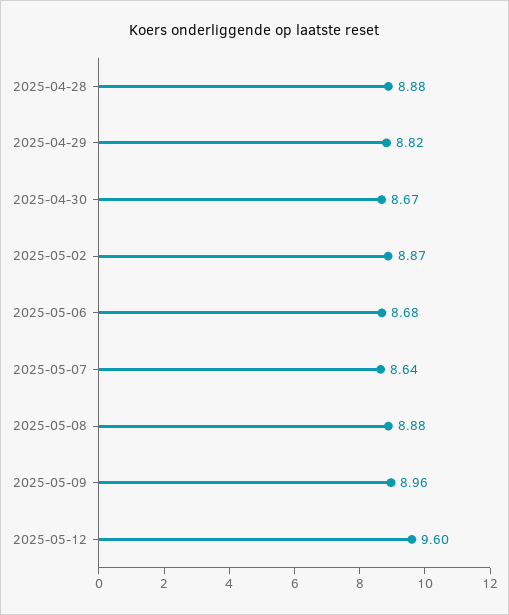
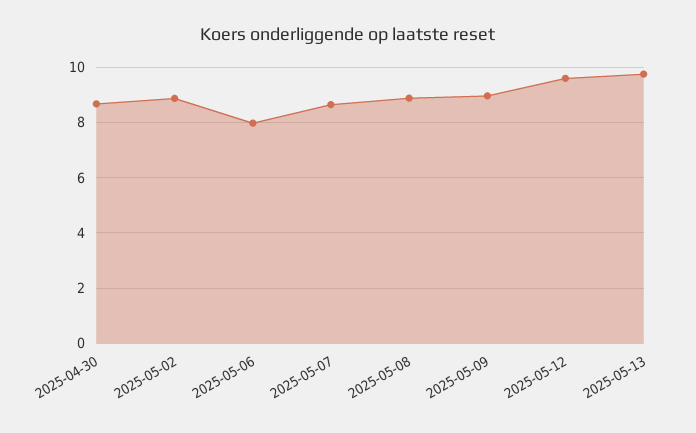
2025-04-28: 8.88 -> none
2025-04-29: 8.82 -> none
2025-05-06: 8.68 -> 8
2025-05-13: none -> 9.75

